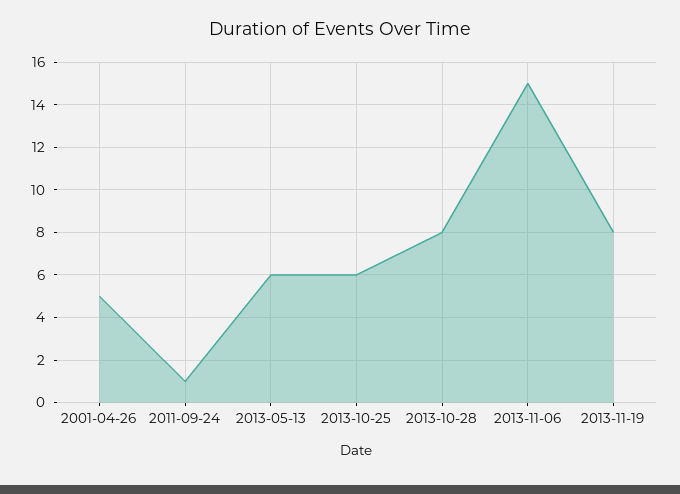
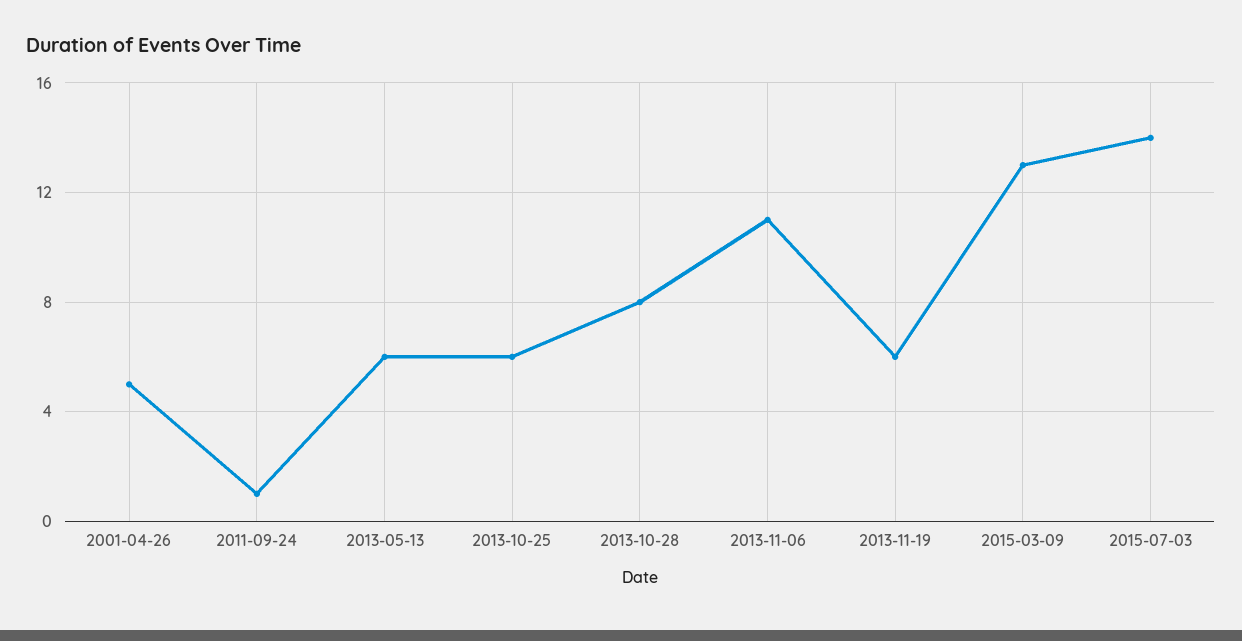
2013-11-06: 15 -> 11
2013-11-19: 8 -> 6
2015-03-09: none -> 13
2015-07-03: none -> 14

